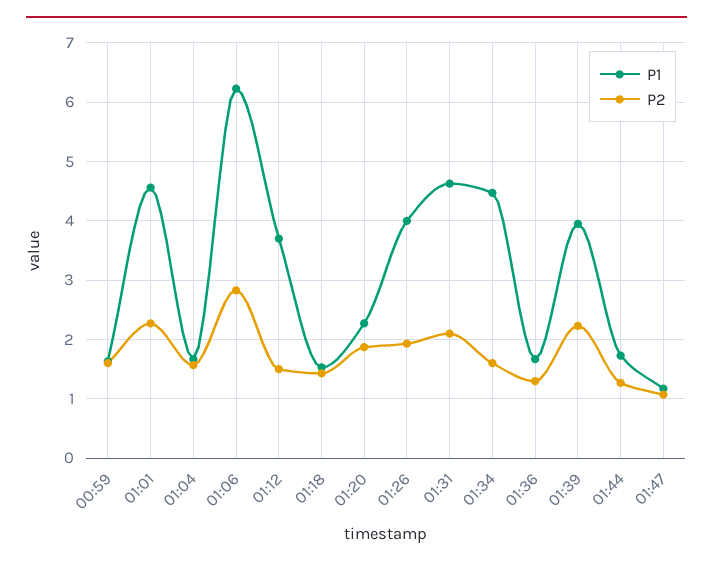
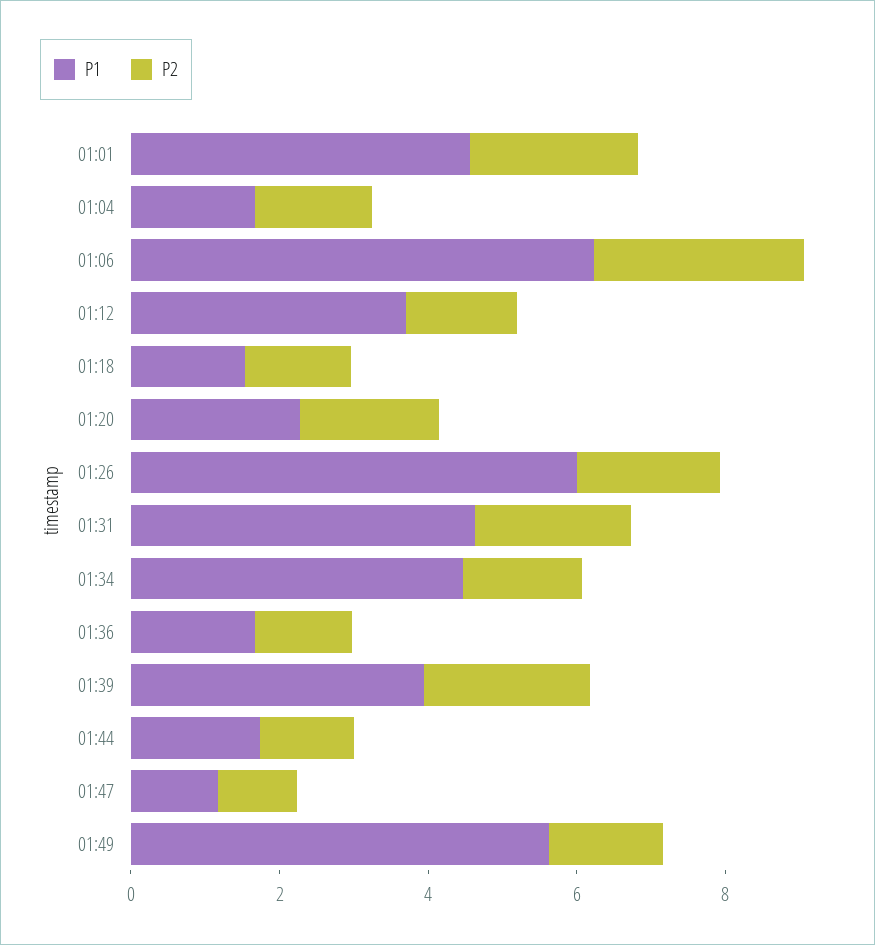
P1, 00:59: 1.6 -> none
P2, 00:59: 1.6 -> none
P1, 01:26: 4 -> 6
P1, 01:49: none -> 5.5
P2, 01:49: none -> 1.5

